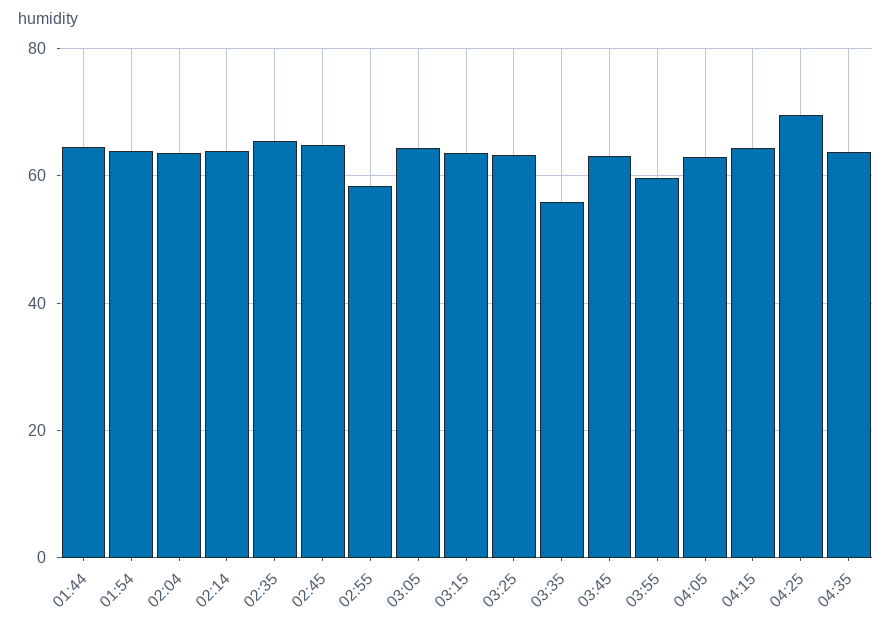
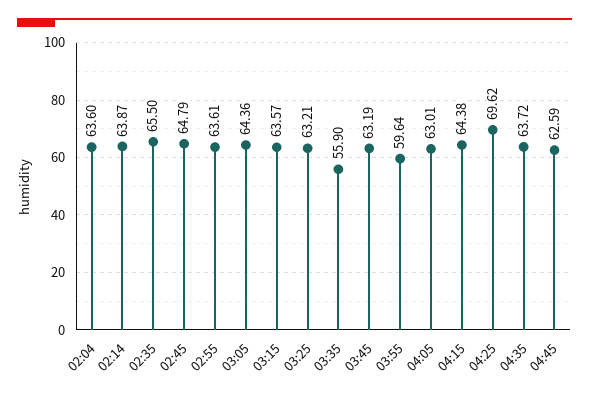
01:44: 64 -> none
01:54: 64 -> none
02:55: 58 -> 63.61
04:45: none -> 62.59

